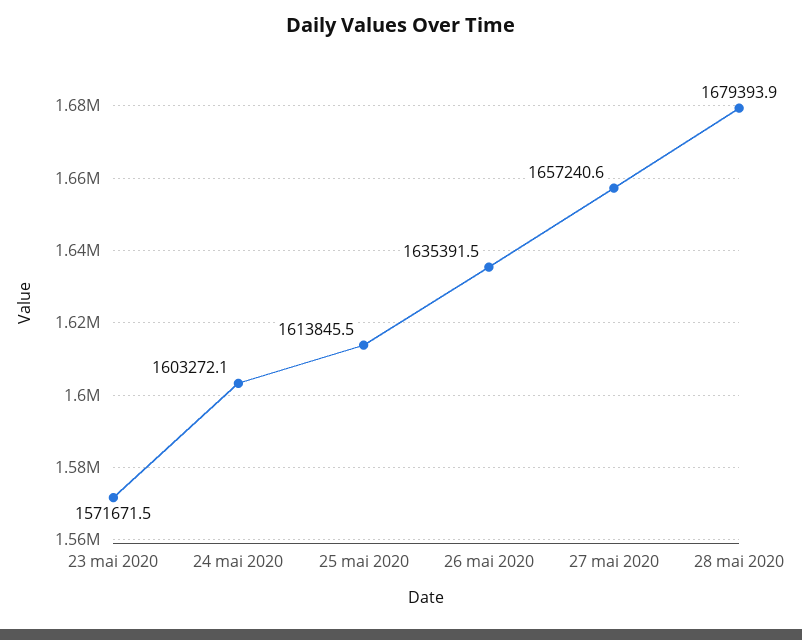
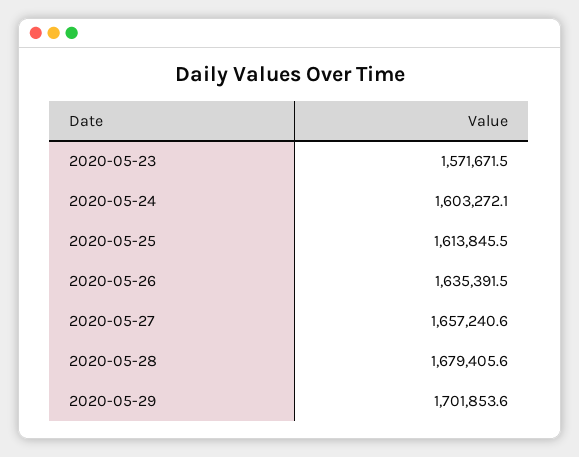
28 mai 2020: 1679393.9 -> 1679405.6
2020-05-29: none -> 1701853.6

